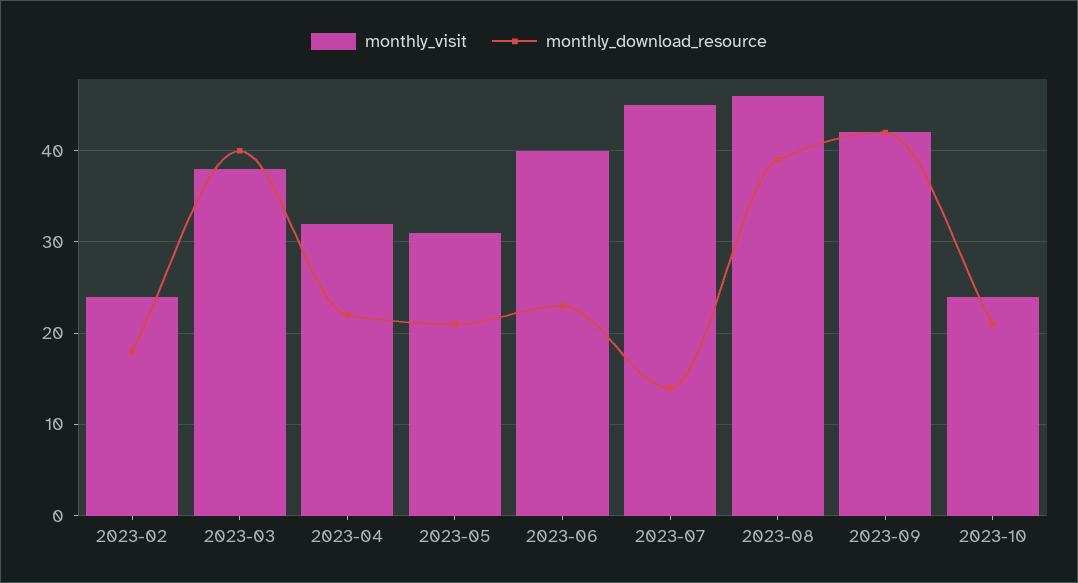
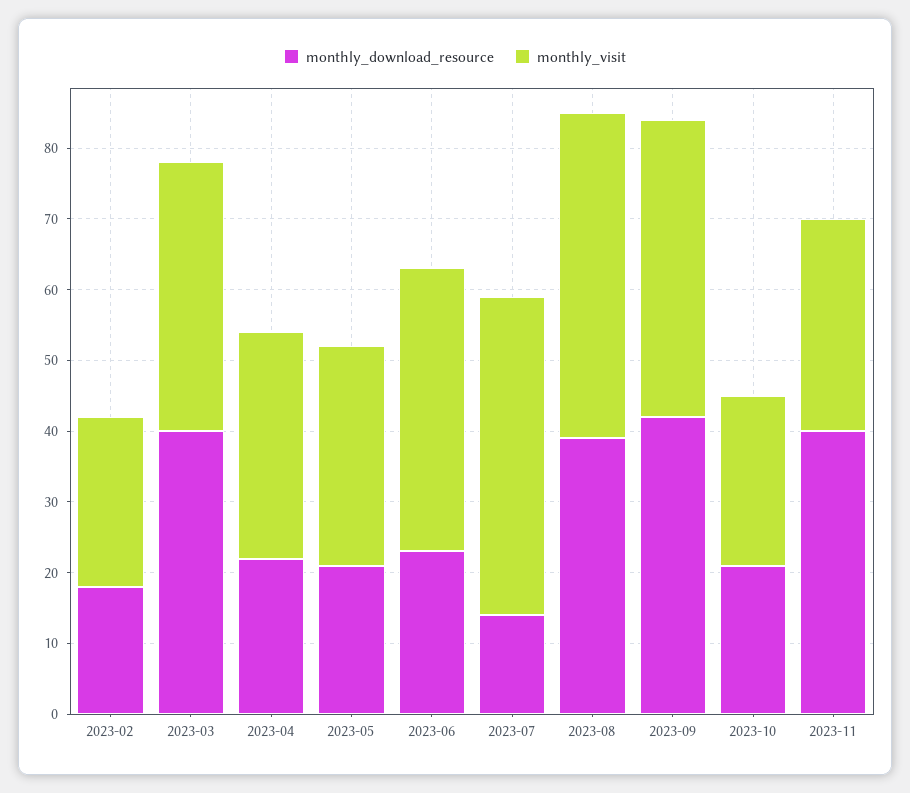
monthly_download_resource, 2023-11: none -> 40
monthly_visit, 2023-11: none -> 30

